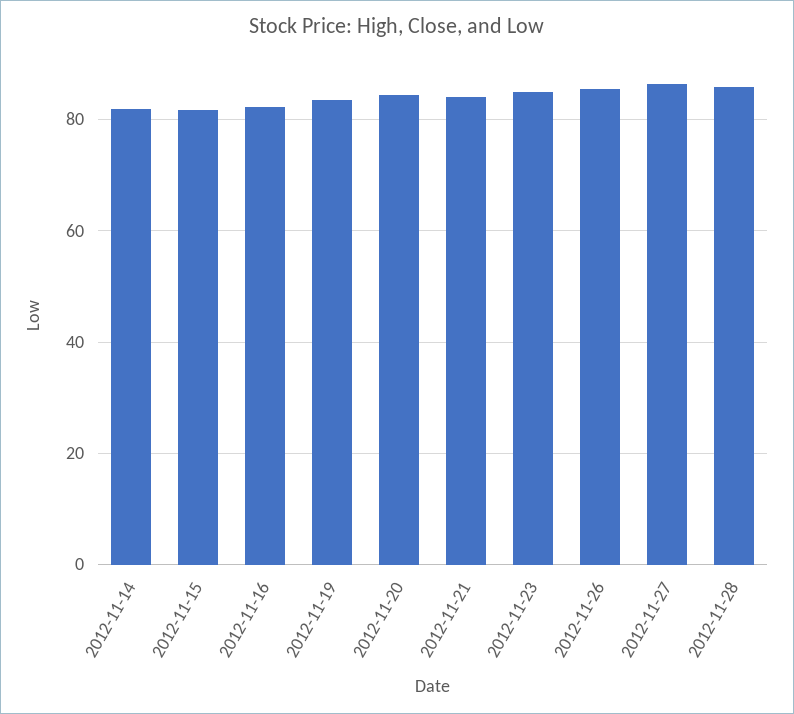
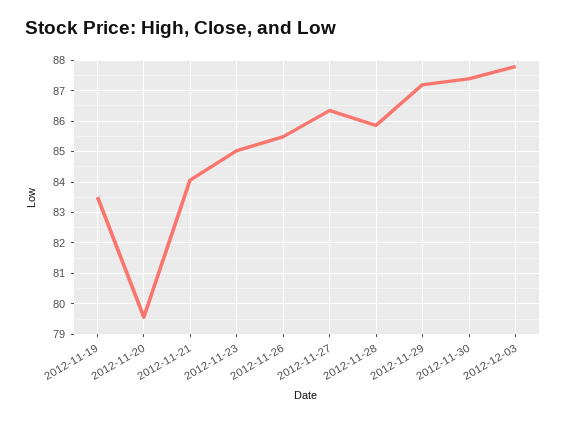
2012-11-14: 82 -> none
2012-11-15: 82 -> none
2012-11-16: 82 -> none
2012-11-20: 84 -> 79.6
2012-11-29: none -> 87.2
2012-11-30: none -> 87.4
2012-12-03: none -> 87.8

